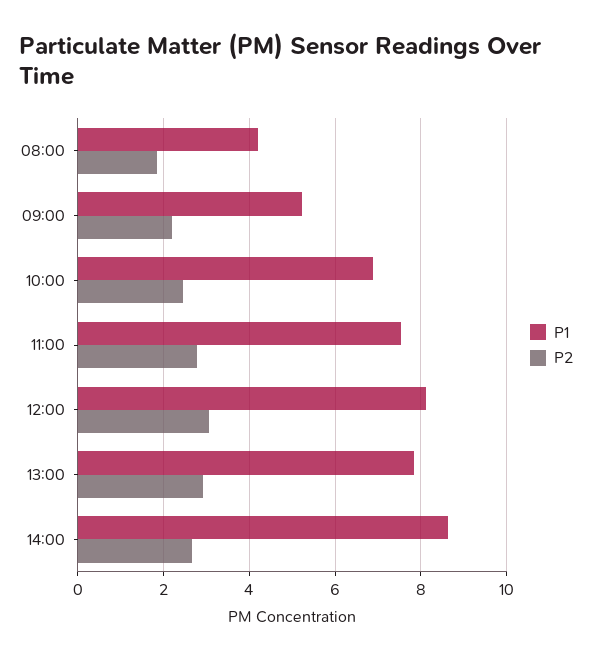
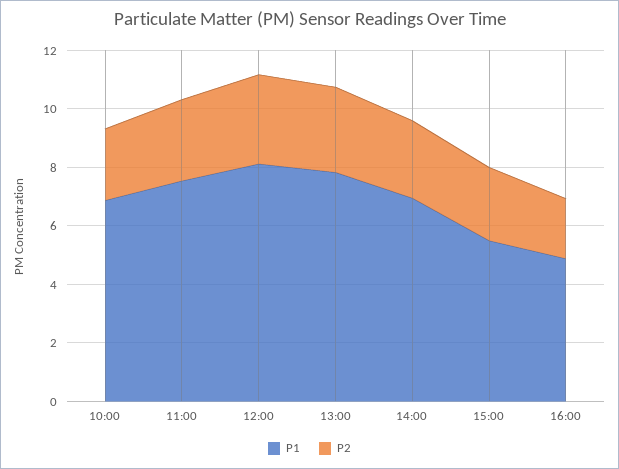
P1, 08:00: 4.2 -> none
P2, 08:00: 1.8 -> none
P1, 09:00: 5.2 -> none
P2, 09:00: 2.2 -> none
P1, 14:00: 8.6 -> 7
P1, 15:00: none -> 5.5
P2, 15:00: none -> 2.5
P1, 16:00: none -> 5
P2, 16:00: none -> 2

